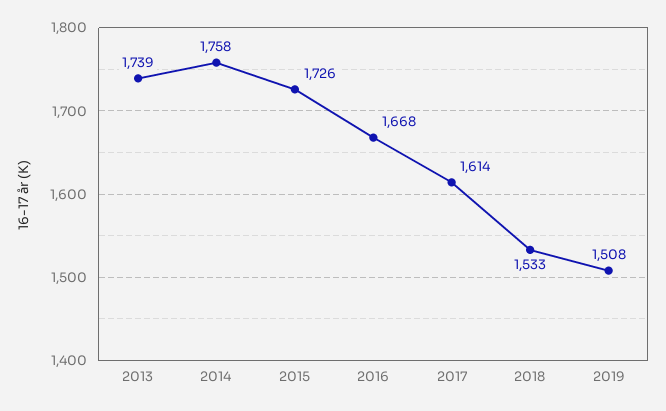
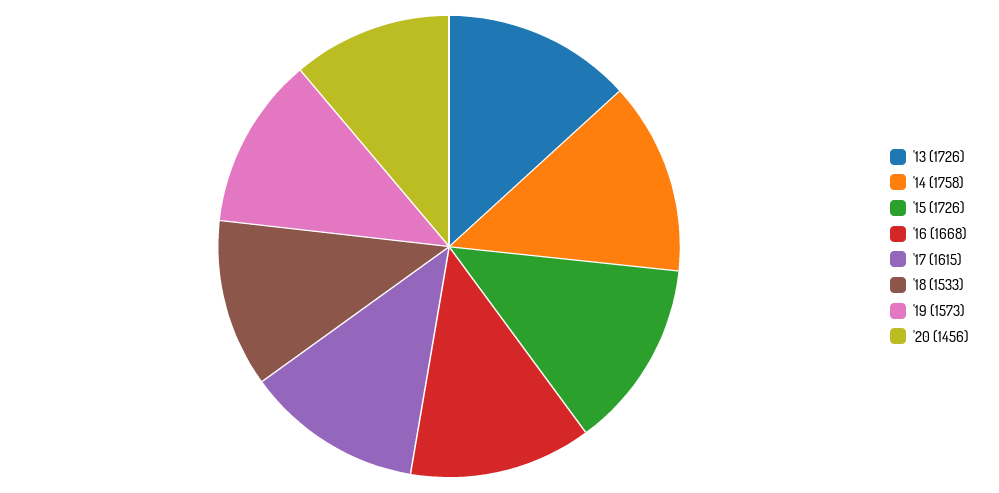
2013: 1739 -> 1726
2017: 1614 -> 1615
2019: 1508 -> 1573
'20: none -> 1456

